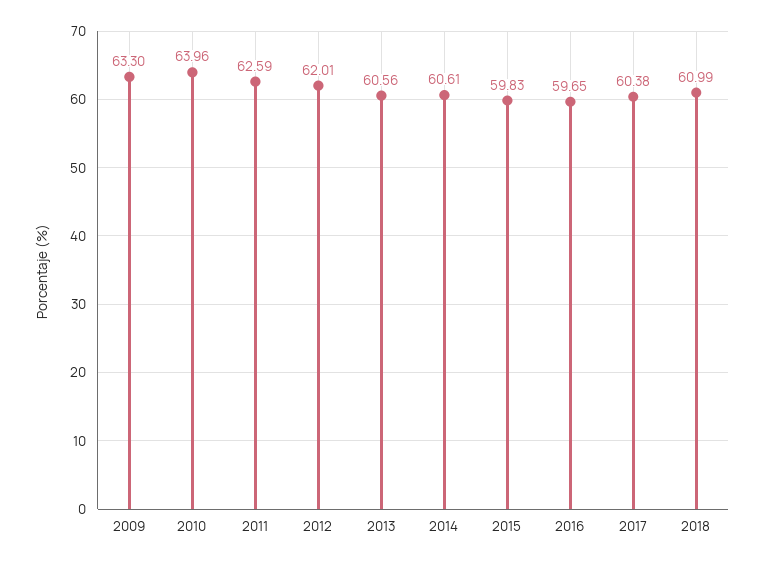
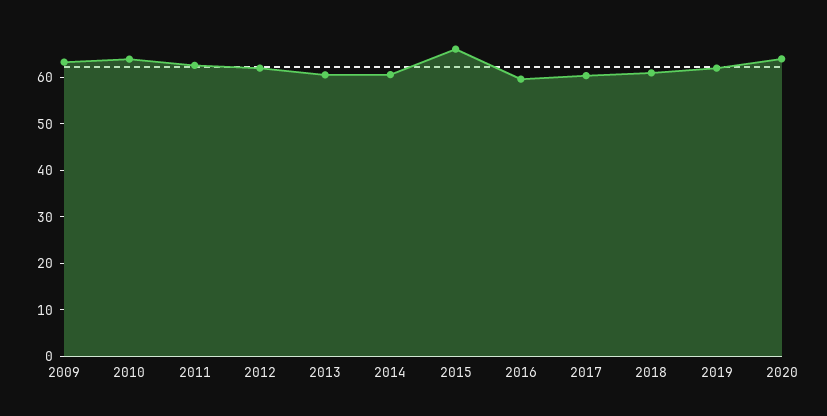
2015: 59.83 -> 66
2019: none -> 62
2020: none -> 64

